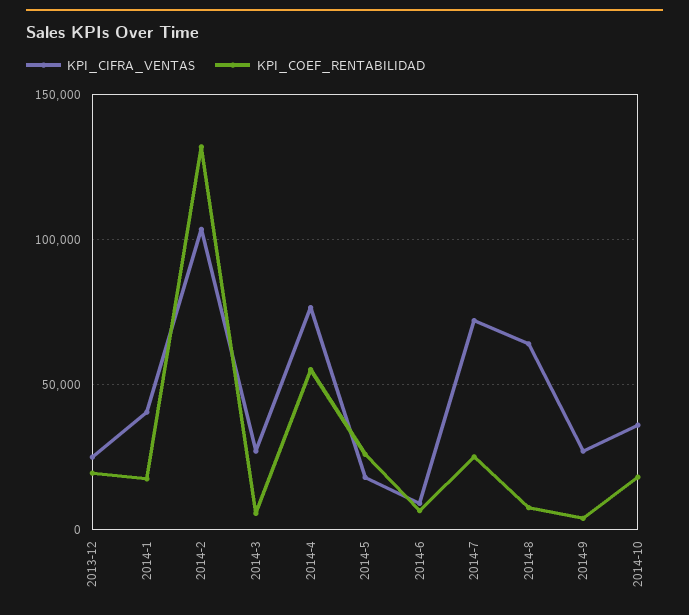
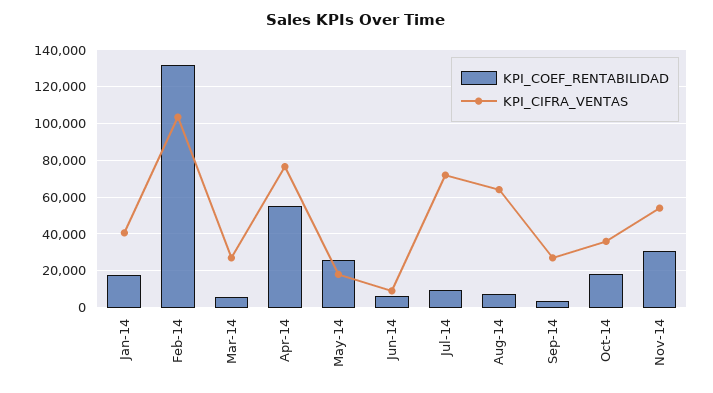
KPI_CIFRA_VENTAS, 2013-12: 25000 -> none
KPI_COEF_RENTABILIDAD, 2013-12: 20000 -> none
KPI_COEF_RENTABILIDAD, 2014-7: 25000 -> 10000
KPI_COEF_RENTABILIDAD, Nov-14: none -> 30000
KPI_CIFRA_VENTAS, Nov-14: none -> 55000

